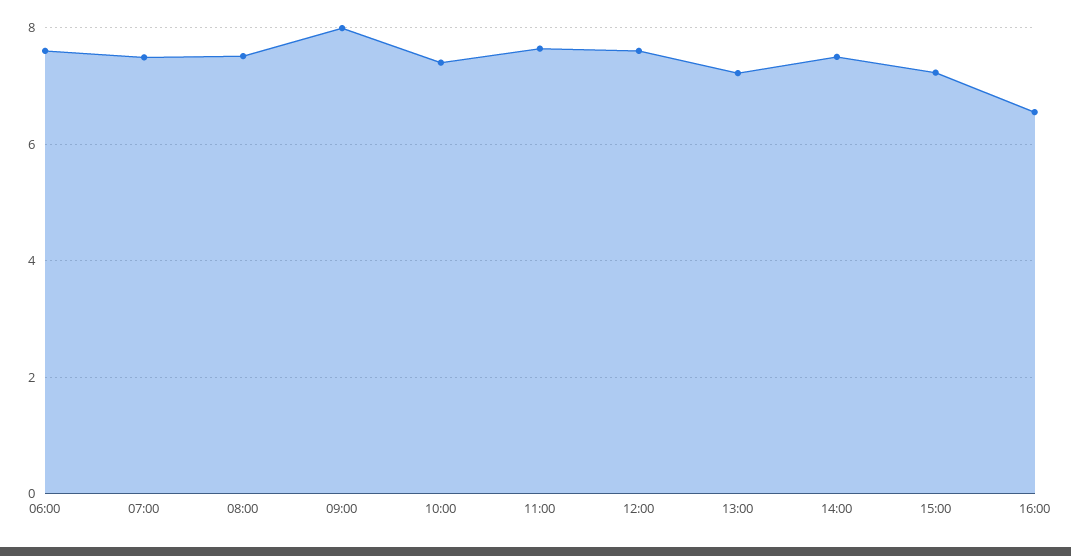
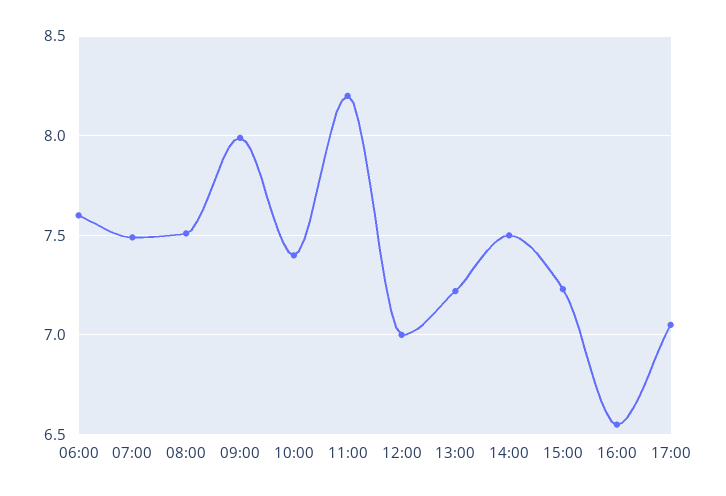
11:00: 7.6 -> 8.2
12:00: 7.6 -> 7
17:00: none -> 7.05

